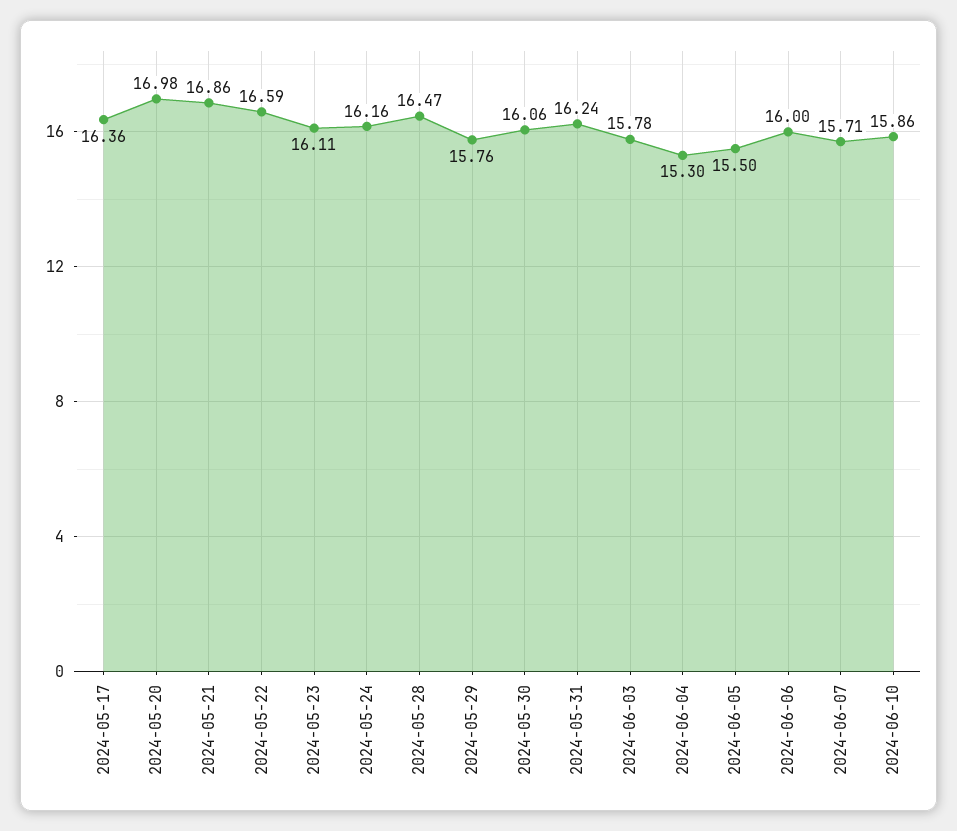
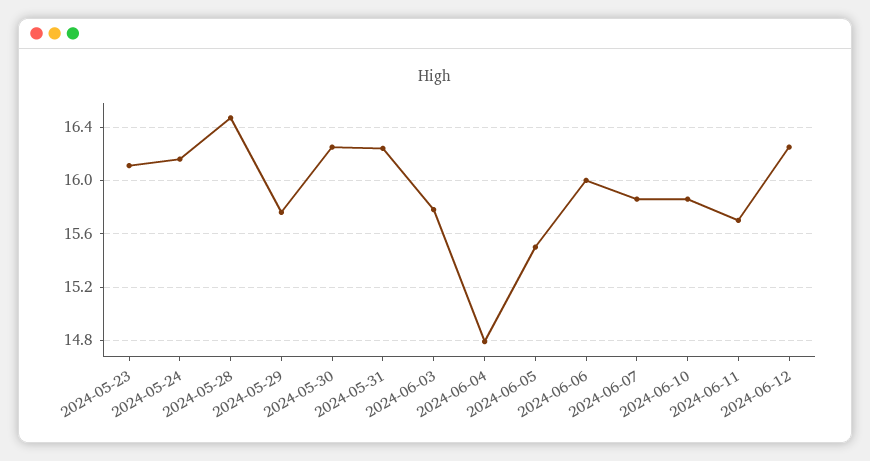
2024-05-17: 16.36 -> none
2024-05-20: 16.98 -> none
2024-05-21: 16.86 -> none
2024-05-22: 16.59 -> none
2024-05-30: 16.06 -> 16.25
2024-06-04: 15.3 -> 14.8
2024-06-07: 15.71 -> 15.85
2024-06-11: none -> 15.7
2024-06-12: none -> 16.25

